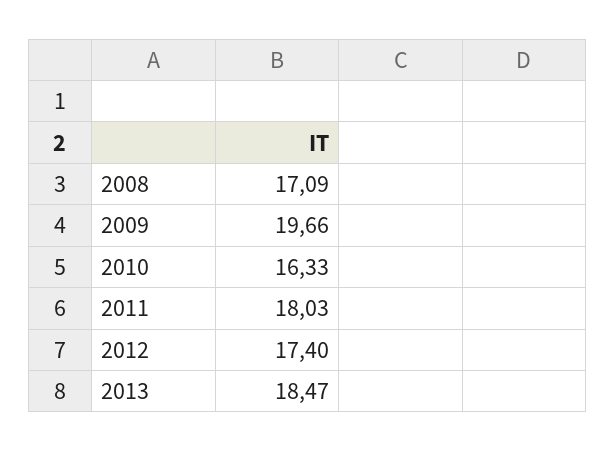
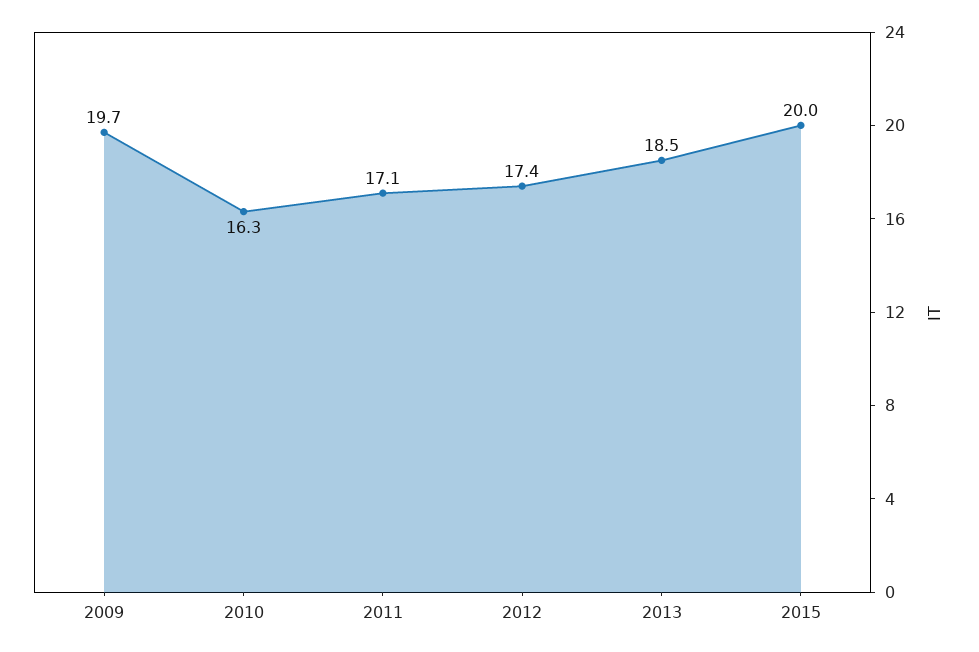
2008: 17.09 -> none
2011: 18.03 -> 17.1
2015: none -> 20

